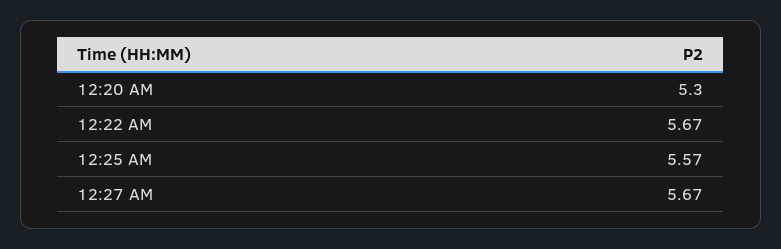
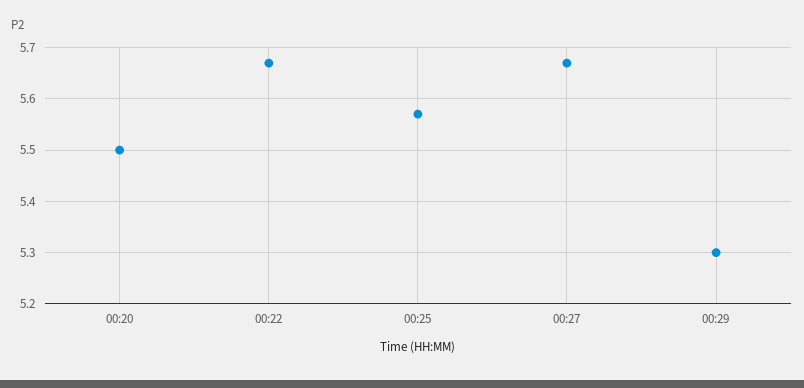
12:20 AM: 5.3 -> 5.5
00:29: none -> 5.3

